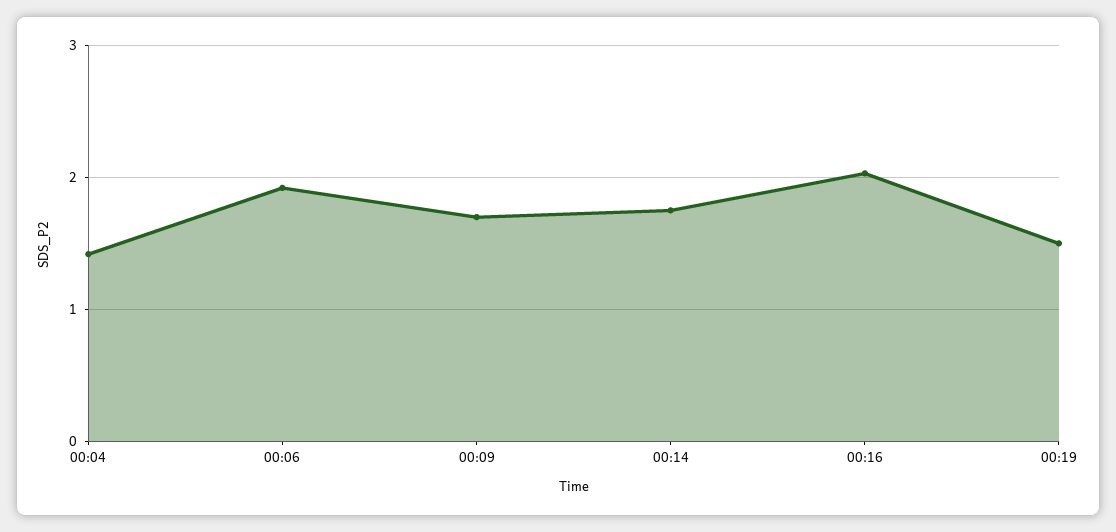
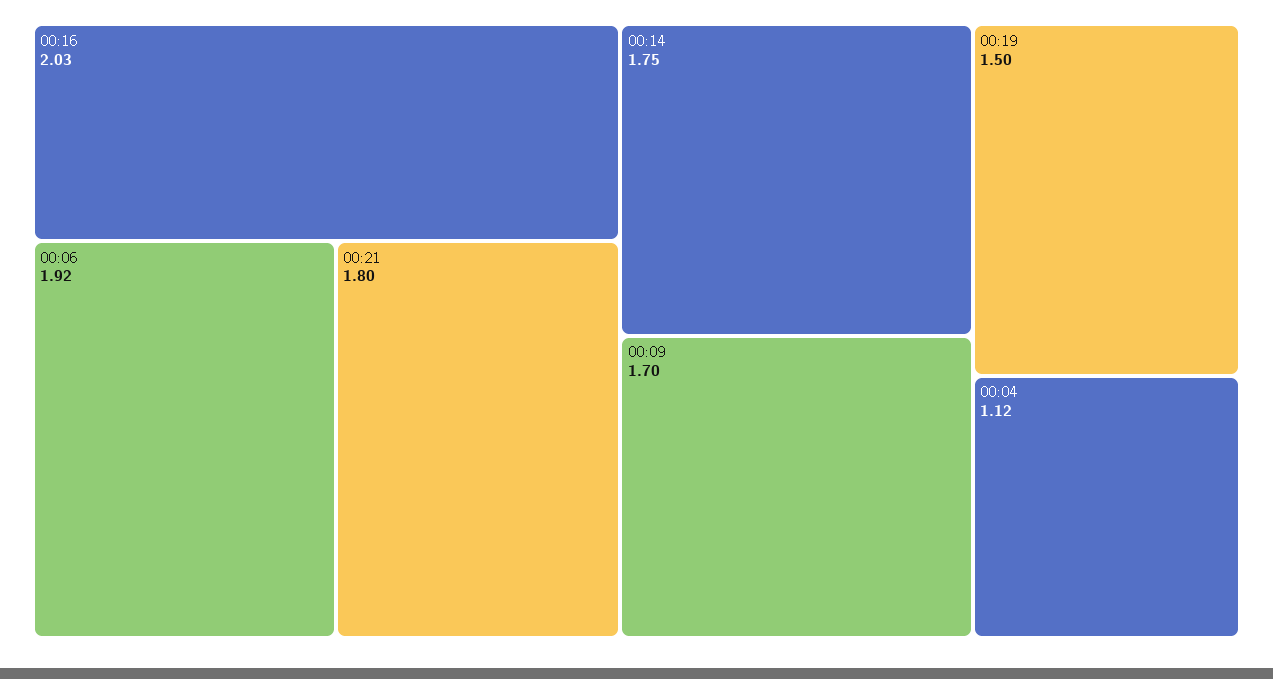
00:04: 1.4 -> 1.12
00:21: none -> 1.8

